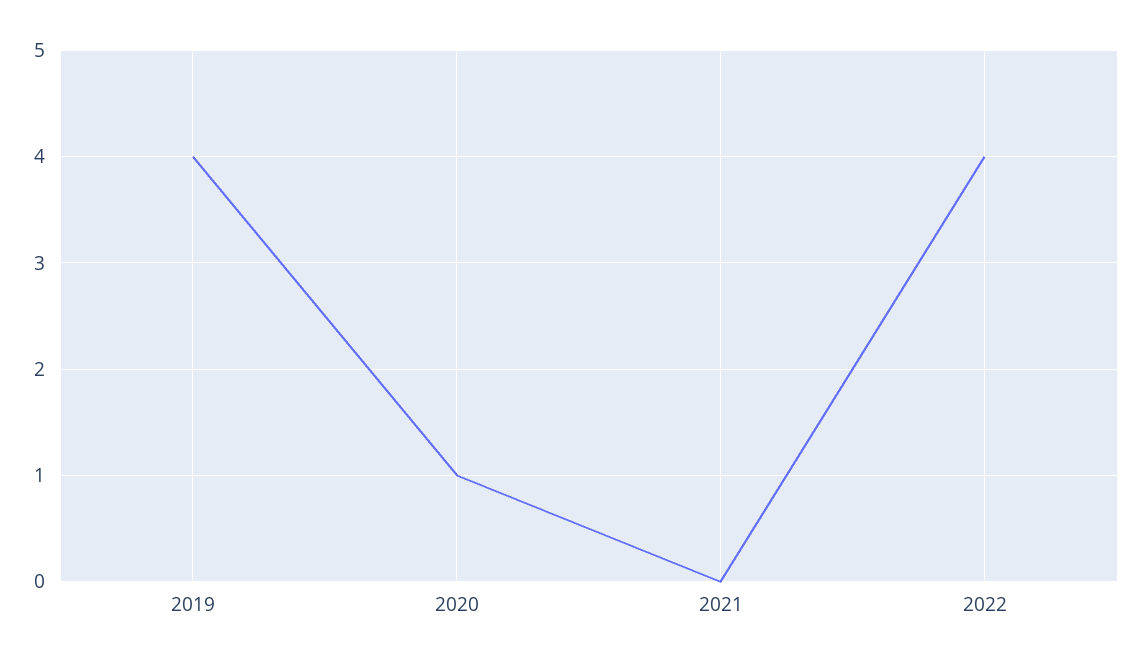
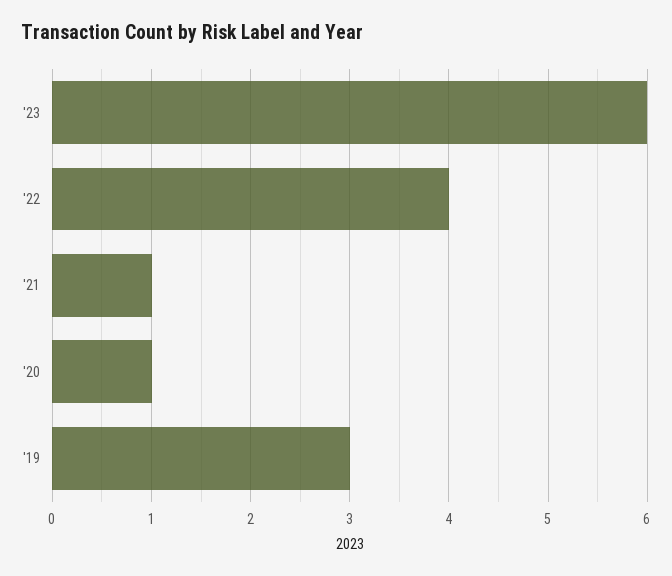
2019: 4 -> 3
2021: 0 -> 1
'23: none -> 6

